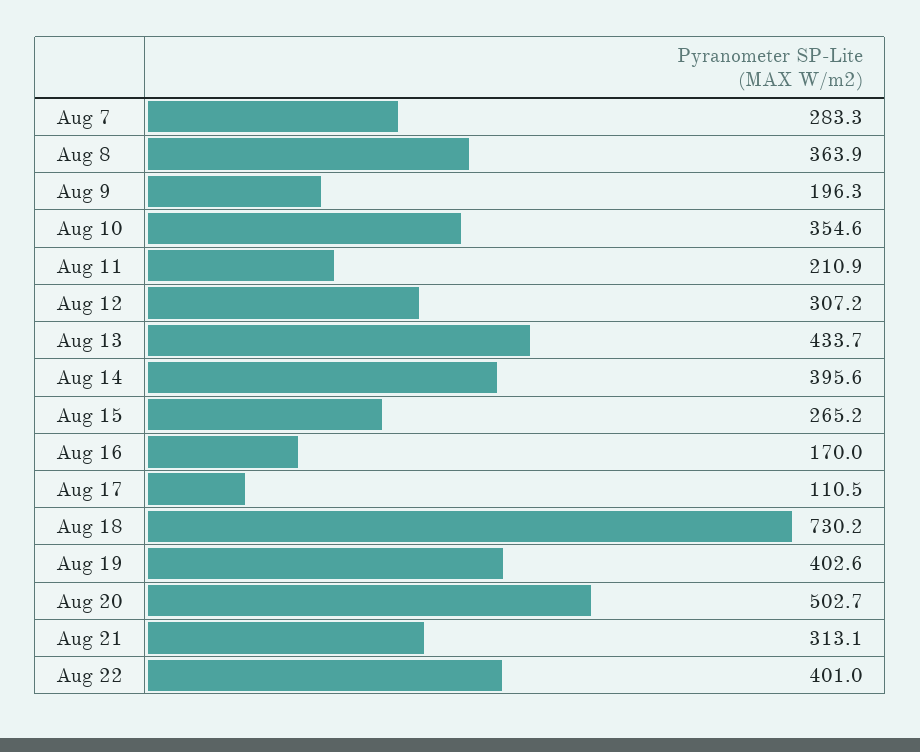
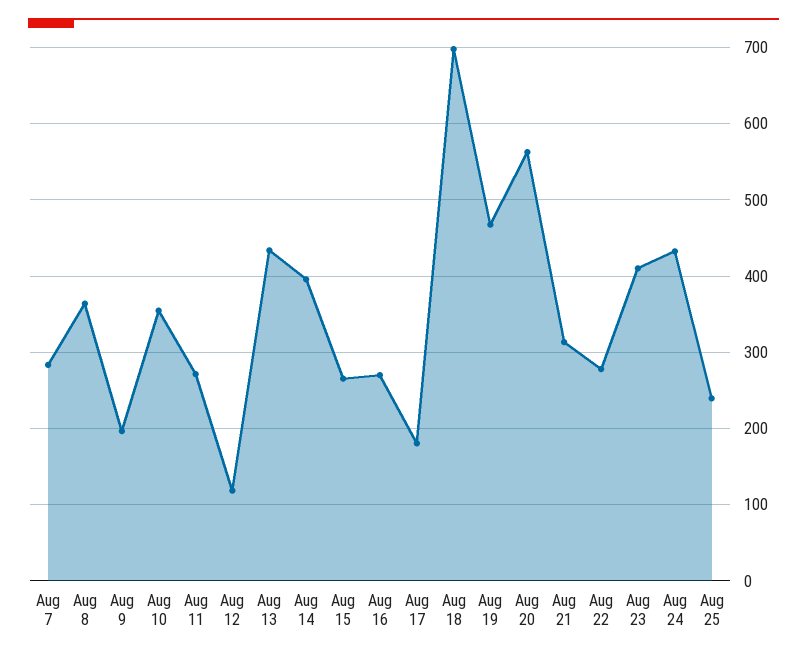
Aug 11: 210.9 -> 270
Aug 12: 307.2 -> 120
Aug 16: 170 -> 270
Aug 17: 110.5 -> 180
Aug 18: 730.2 -> 700
Aug 19: 402.6 -> 470
Aug 20: 502.7 -> 560
Aug 22: 401 -> 280
Aug 23: none -> 410
Aug 24: none -> 430
Aug 25: none -> 240

